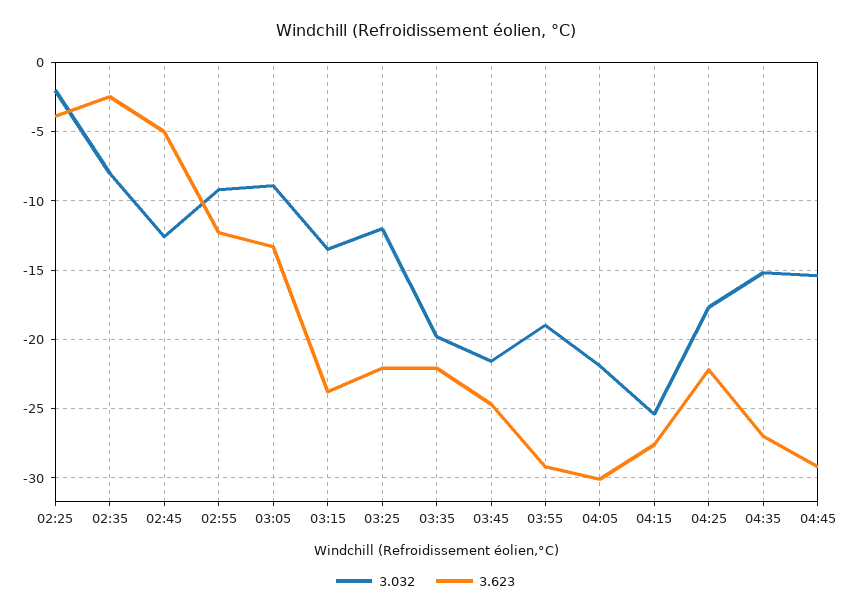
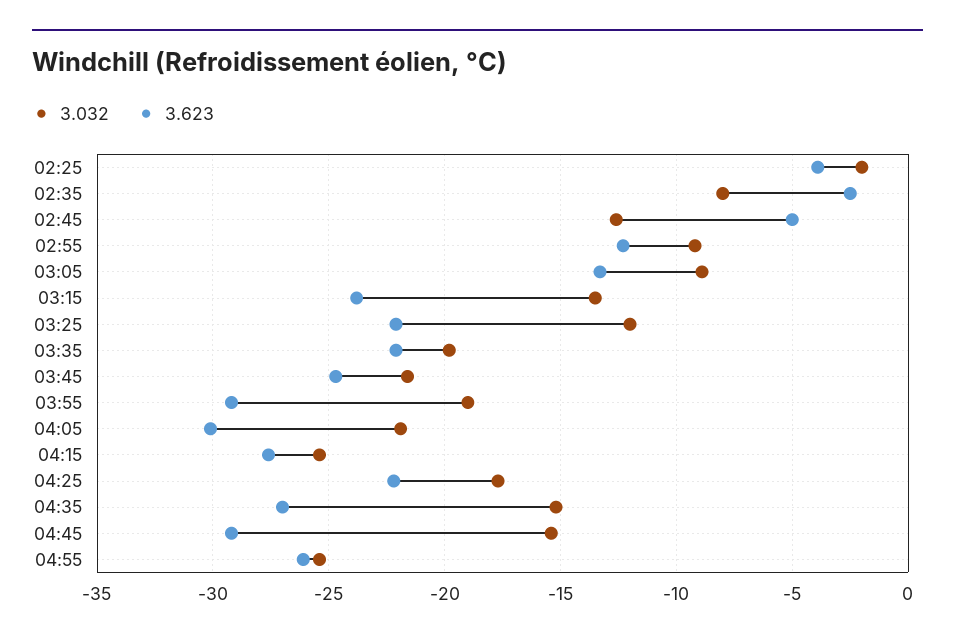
3.032, 04:55: none -> -25.5
3.623, 04:55: none -> -26

